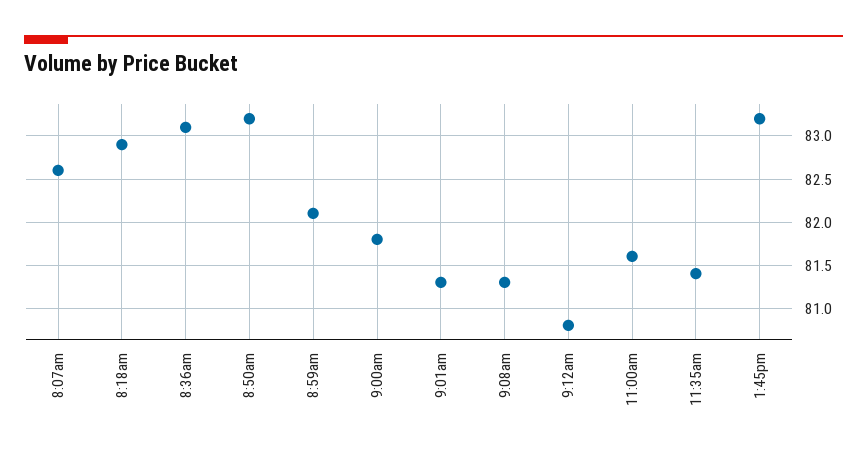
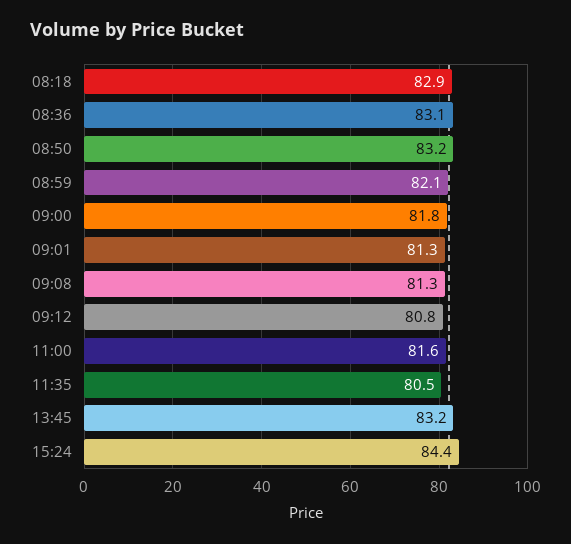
8:07am: 82.6 -> none
11:35am: 81.4 -> 80.5
15:24: none -> 84.4

